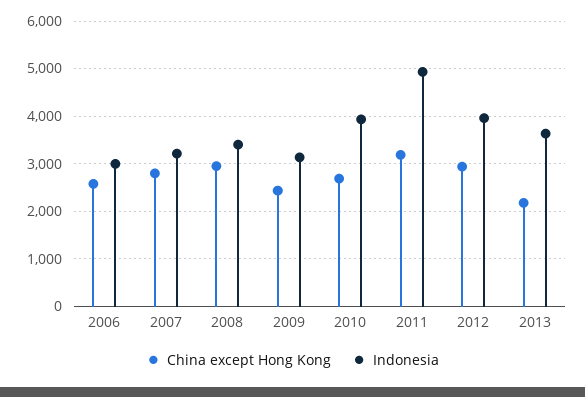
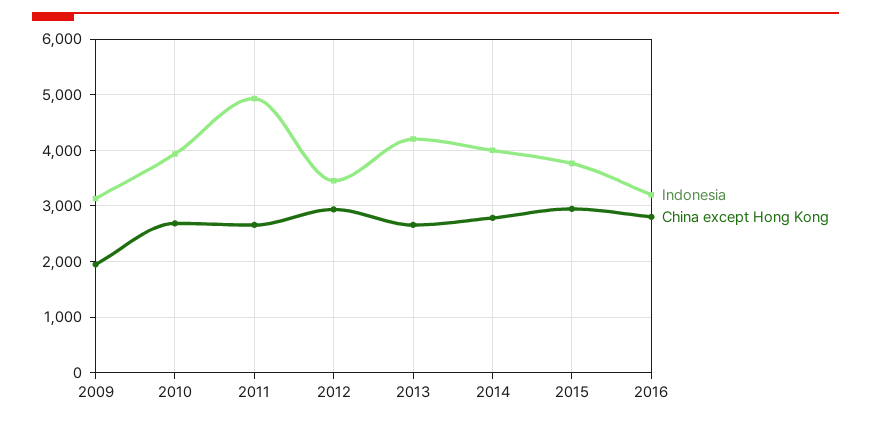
China except Hong Kong, 2006: 2600 -> none
Indonesia, 2006: 3000 -> none
China except Hong Kong, 2007: 2800 -> none
Indonesia, 2007: 3200 -> none
China except Hong Kong, 2008: 3000 -> none
Indonesia, 2008: 3400 -> none
China except Hong Kong, 2009: 2400 -> 2000
China except Hong Kong, 2011: 3200 -> 2600
Indonesia, 2012: 4000 -> 3400
China except Hong Kong, 2013: 2200 -> 2600
Indonesia, 2013: 3600 -> 4200
Indonesia, 2014: none -> 4000
China except Hong Kong, 2014: none -> 2800
Indonesia, 2015: none -> 3800
China except Hong Kong, 2015: none -> 3000
Indonesia, 2016: none -> 3200
China except Hong Kong, 2016: none -> 2800

